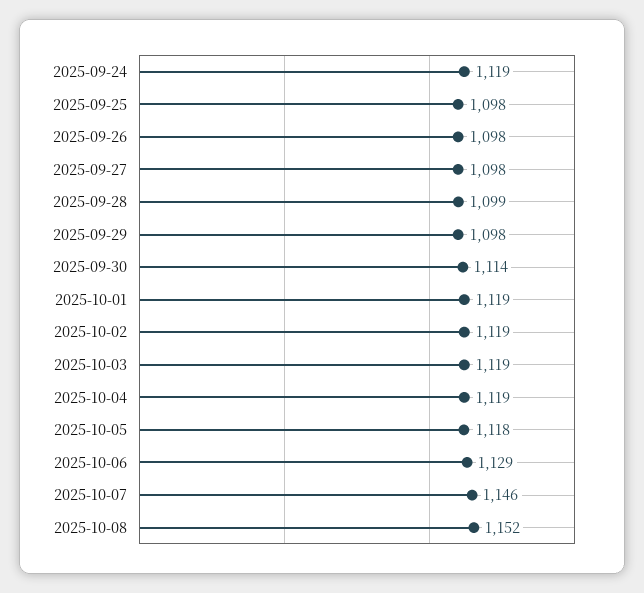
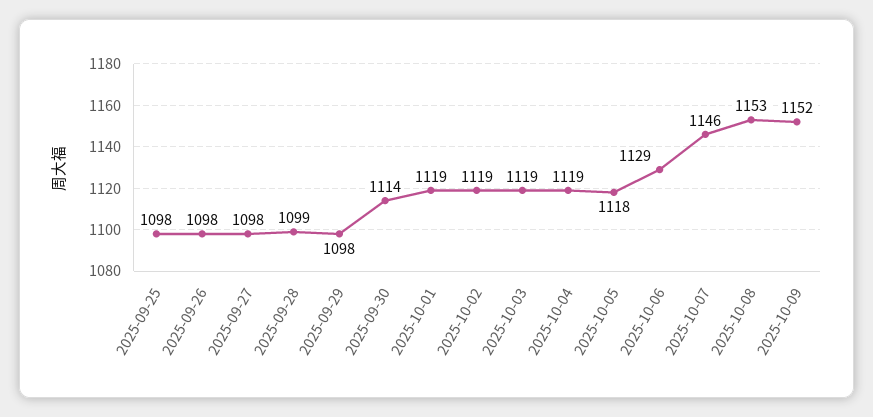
2025-09-24: 1119 -> none
2025-10-08: 1152 -> 1153
2025-10-09: none -> 1152

